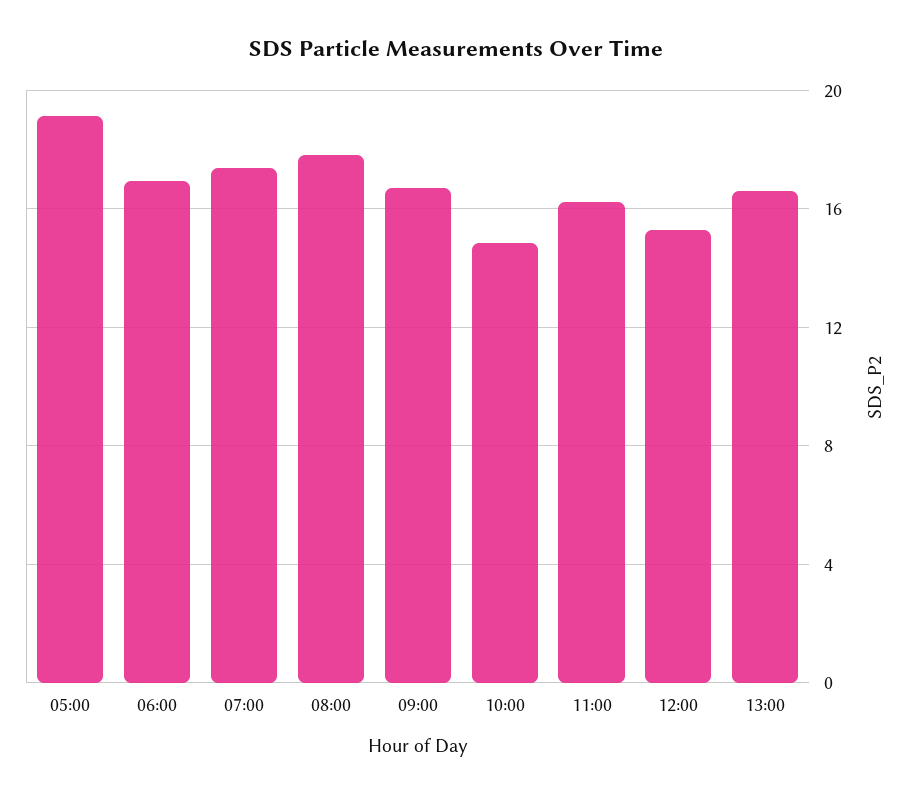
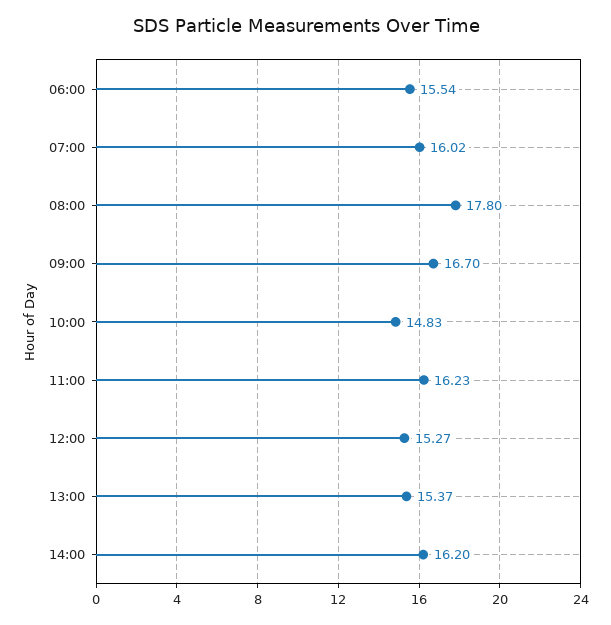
05:00: 19 -> none
06:00: 17 -> 15.54
07:00: 17.5 -> 16.02
13:00: 16.5 -> 15.37
14:00: none -> 16.2

